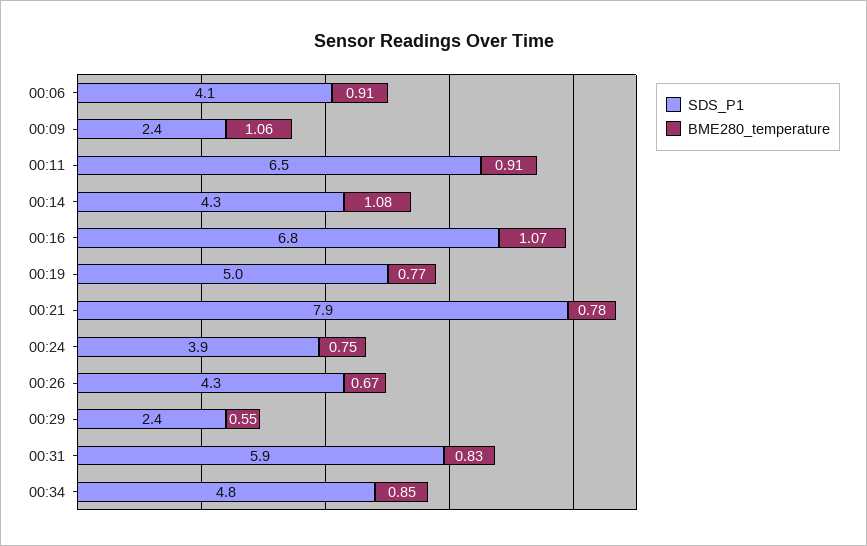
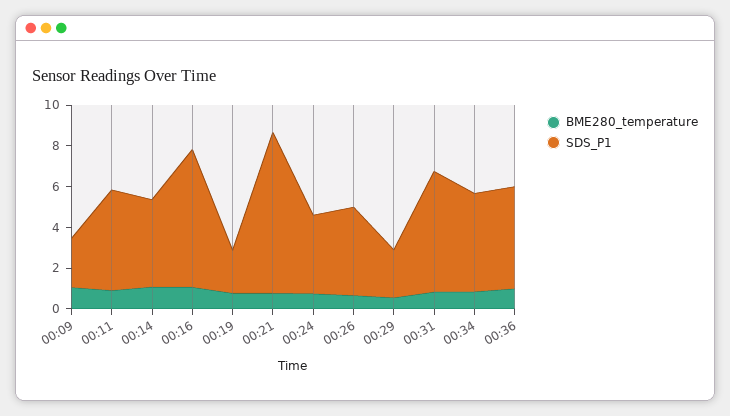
SDS_P1, 00:06: 4.1 -> none
BME280_temperature, 00:06: 0.91 -> none
SDS_P1, 00:11: 6.5 -> 5
SDS_P1, 00:19: 5 -> 2
BME280_temperature, 00:36: none -> 1
SDS_P1, 00:36: none -> 5

